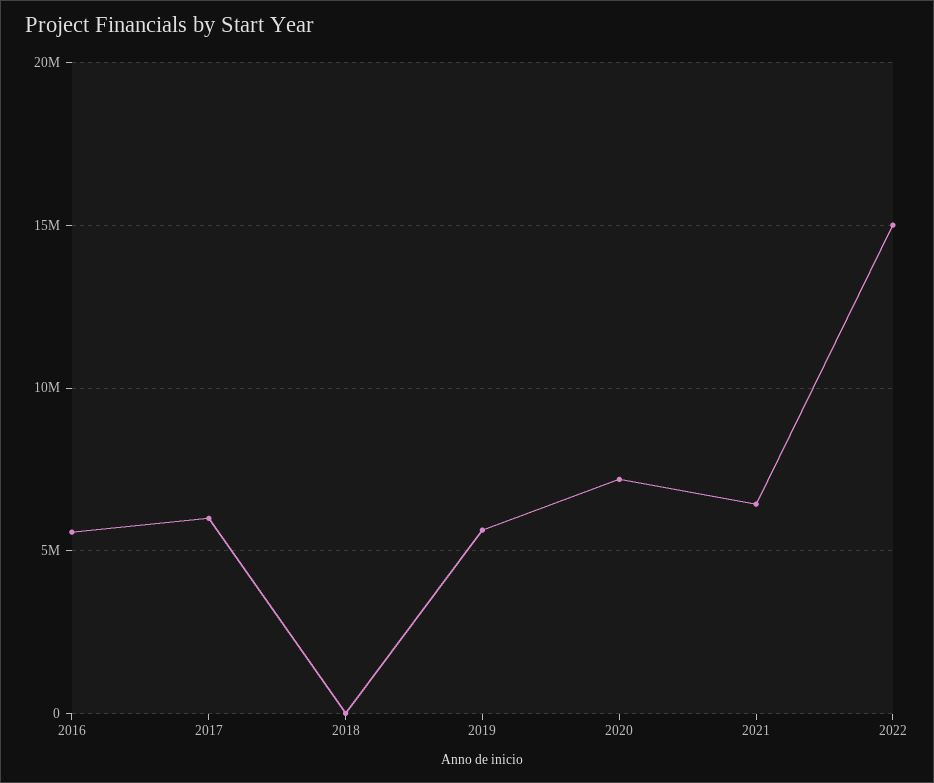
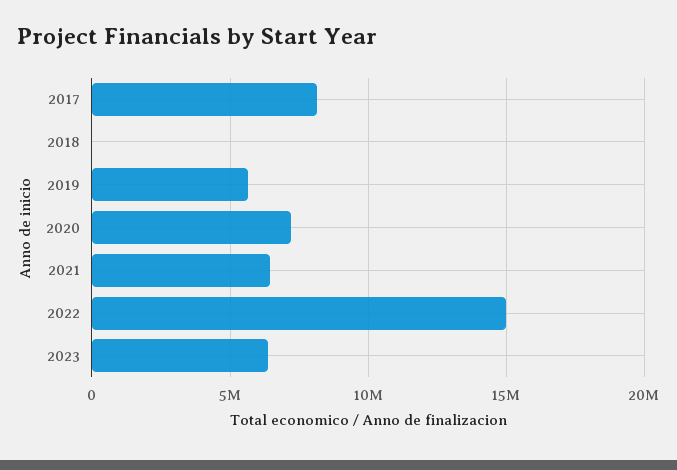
2016: 5500000 -> none
2017: 6000000 -> 8000000
2023: none -> 6500000

